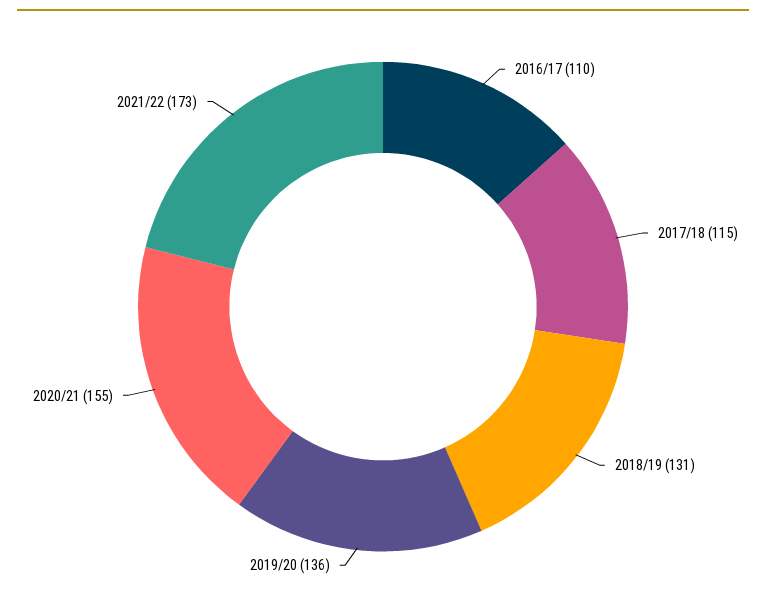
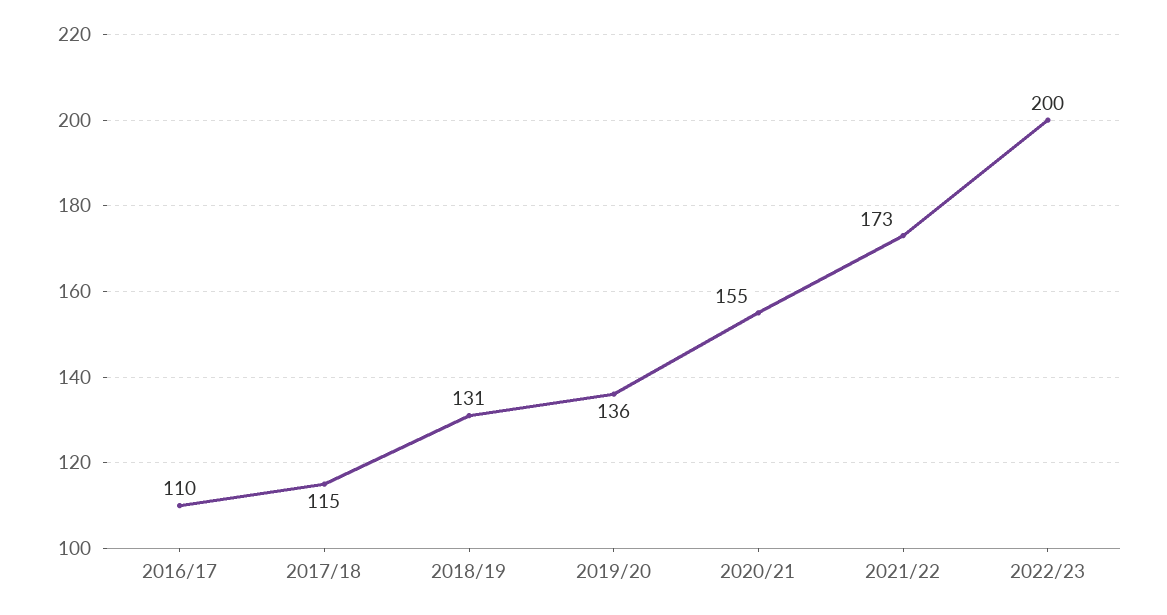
2022/23: none -> 200

